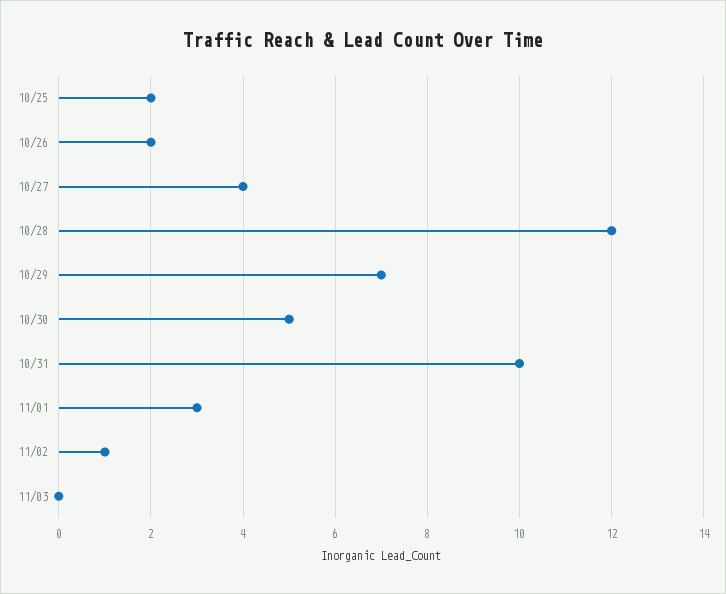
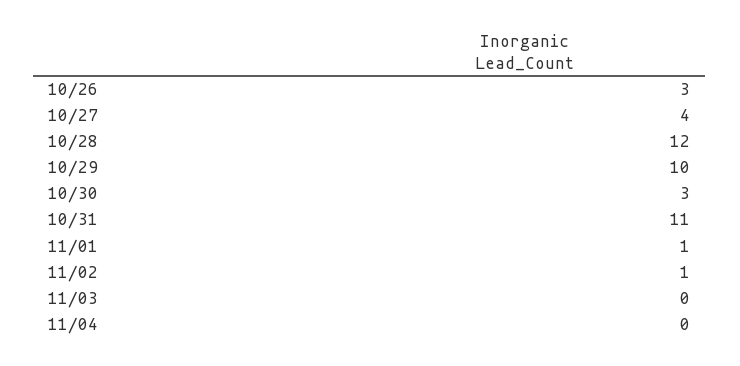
10/25: 2 -> none
10/26: 2 -> 3
10/29: 7 -> 10
10/30: 5 -> 3
10/31: 10 -> 11
11/01: 3 -> 1
11/04: none -> 0

